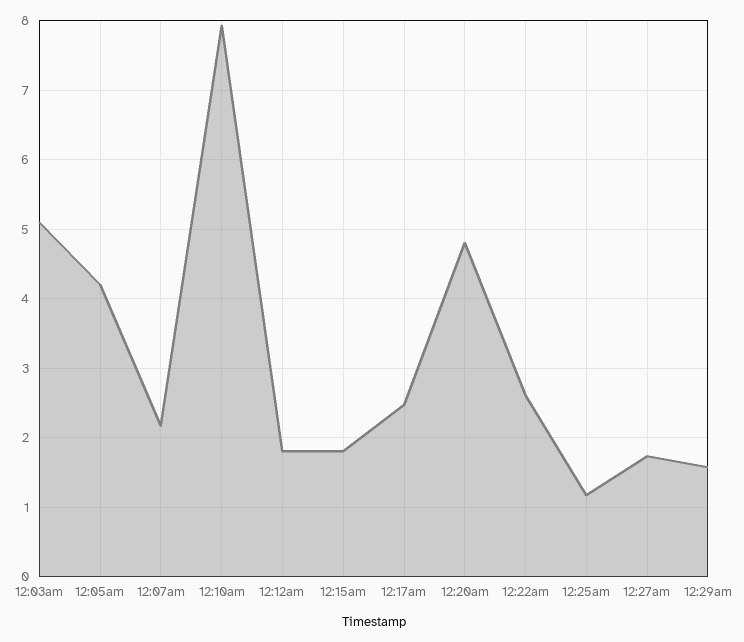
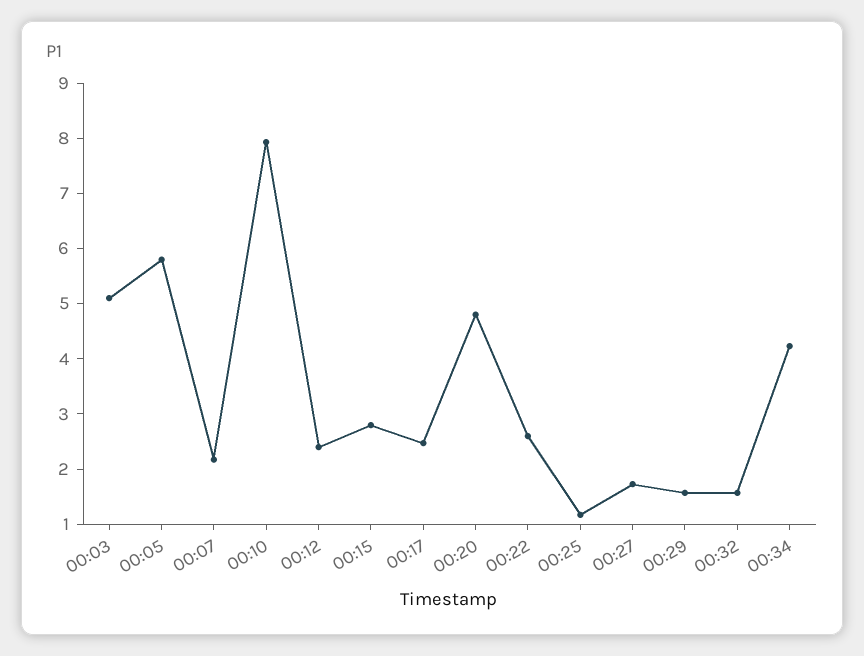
12:05am: 4.2 -> 5.8
12:12am: 1.8 -> 2.4
12:15am: 1.8 -> 2.8
00:32: none -> 1.6
00:34: none -> 4.2

